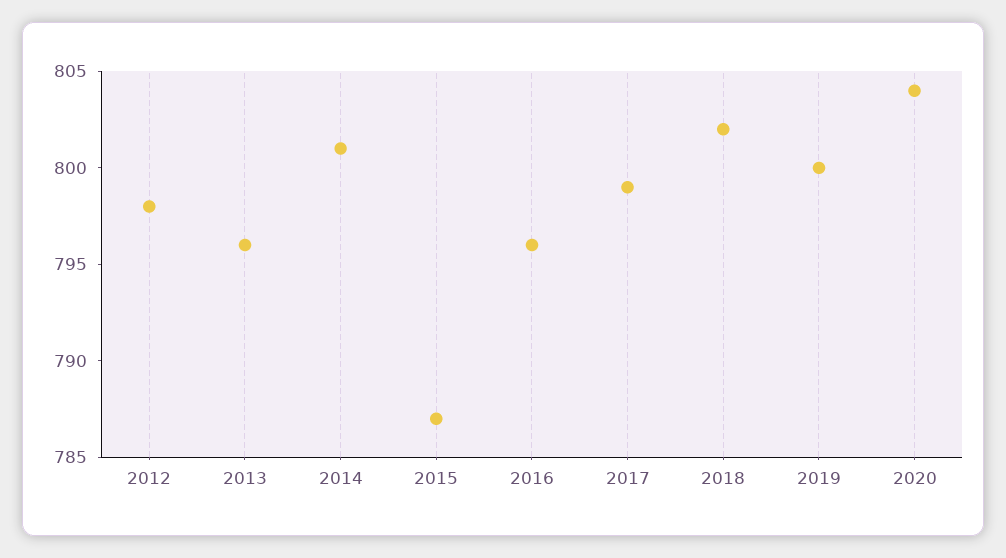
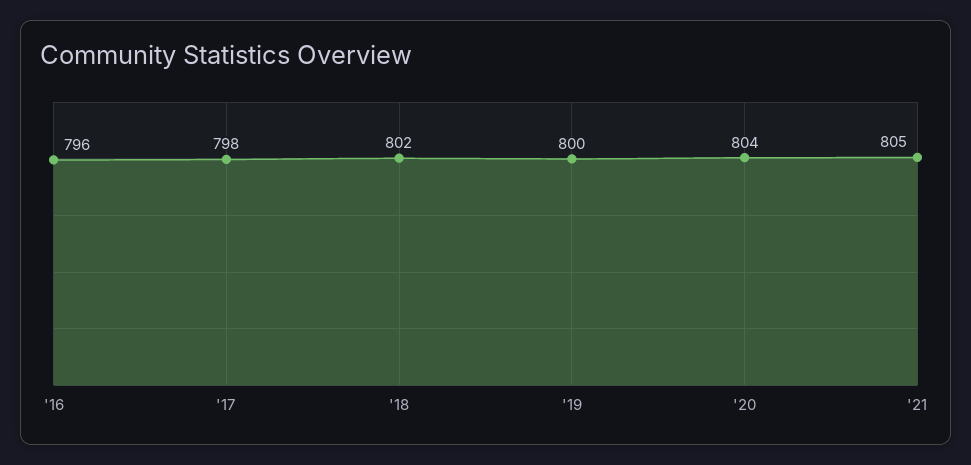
2012: 798 -> none
2013: 796 -> none
2014: 801 -> none
2015: 787 -> none
2017: 799 -> 798
'21: none -> 805

